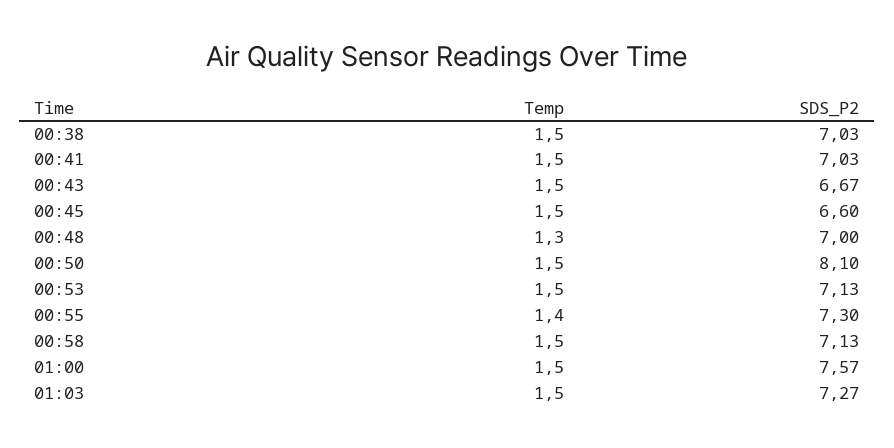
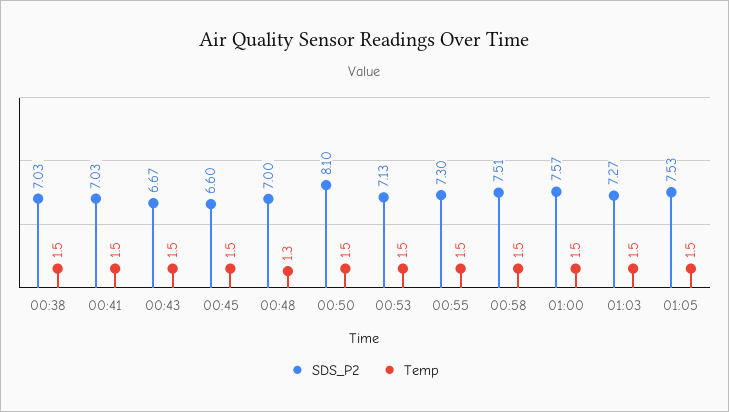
Temp, 00:55: 1.4 -> 1.5
SDS_P2, 00:58: 7.13 -> 7.51
SDS_P2, 01:05: none -> 7.53
Temp, 01:05: none -> 1.5

